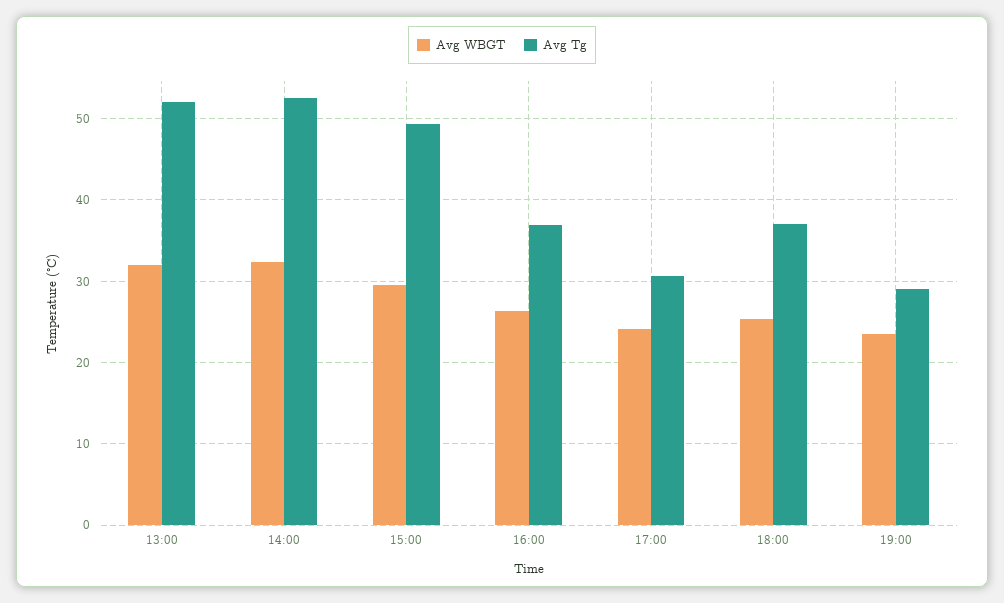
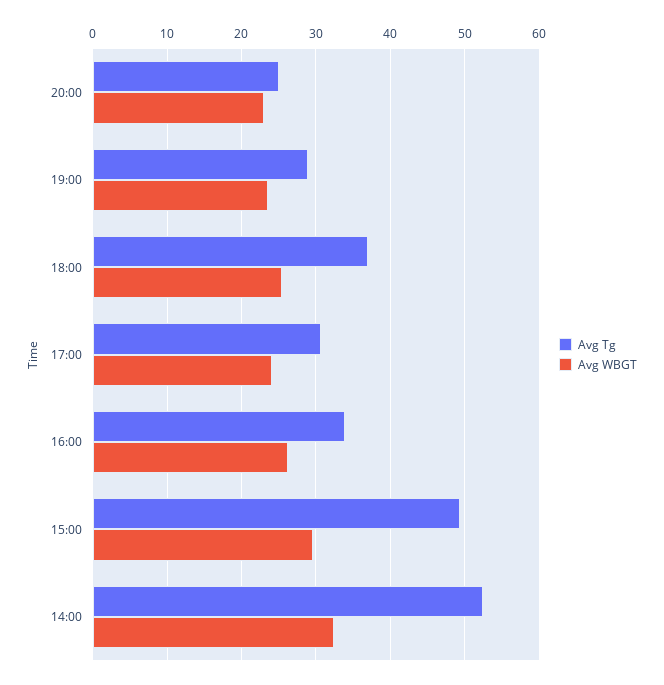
Avg WBGT, 13:00: 32 -> none
Avg Tg, 13:00: 52 -> none
Avg Tg, 16:00: 37 -> 34
Avg Tg, 20:00: none -> 25
Avg WBGT, 20:00: none -> 23

